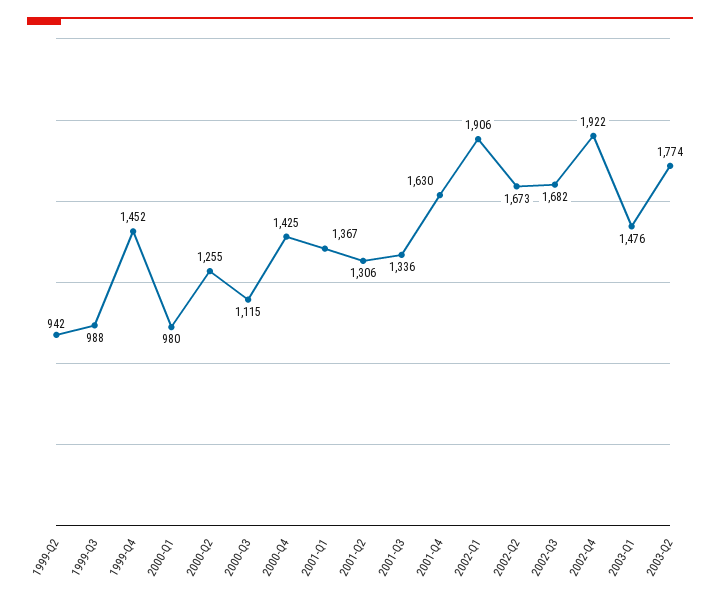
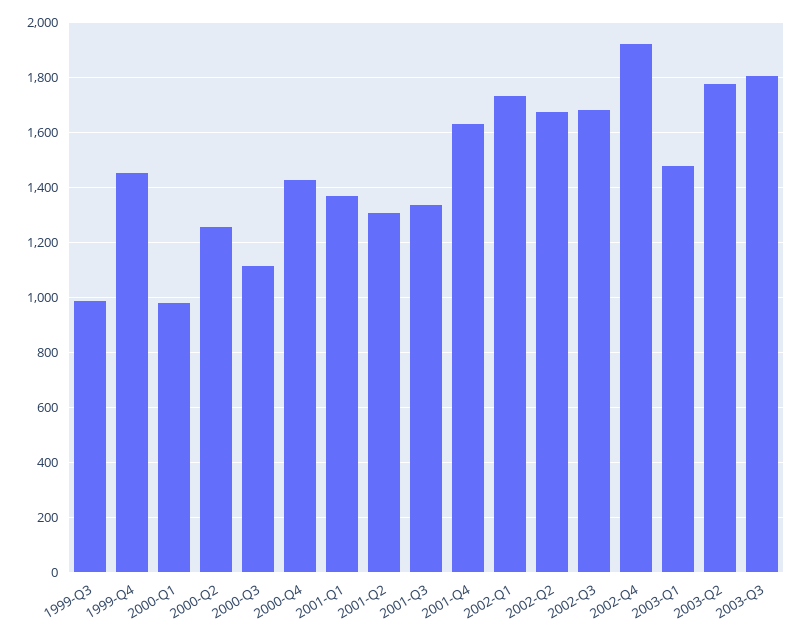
1999-Q2: 942 -> none
2002-Q1: 1906 -> 1725
2003-Q3: none -> 1800

